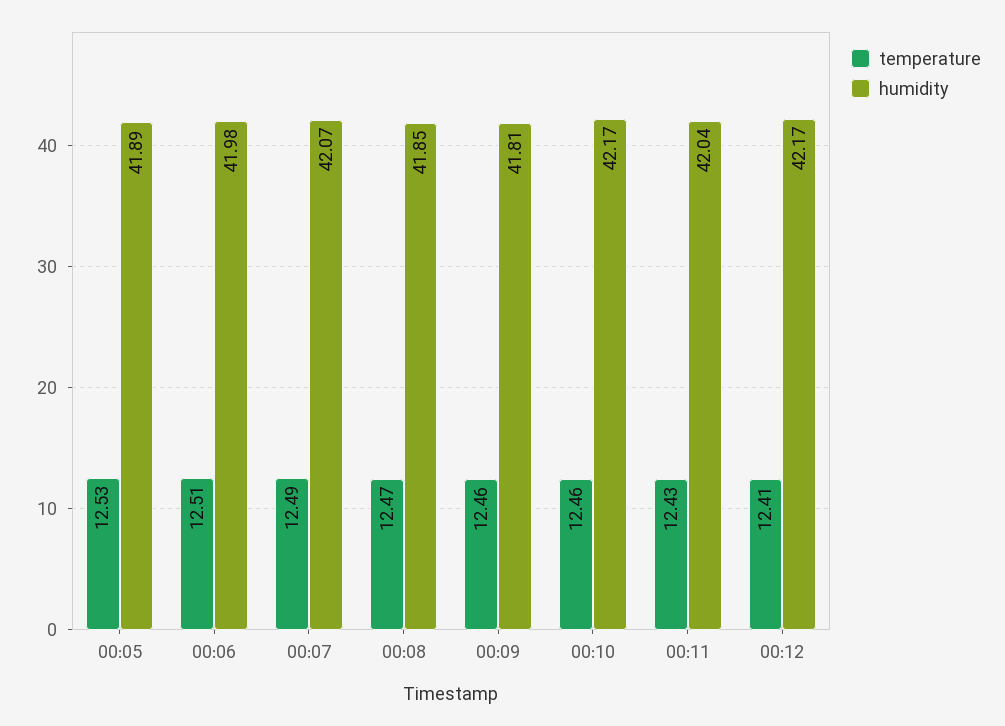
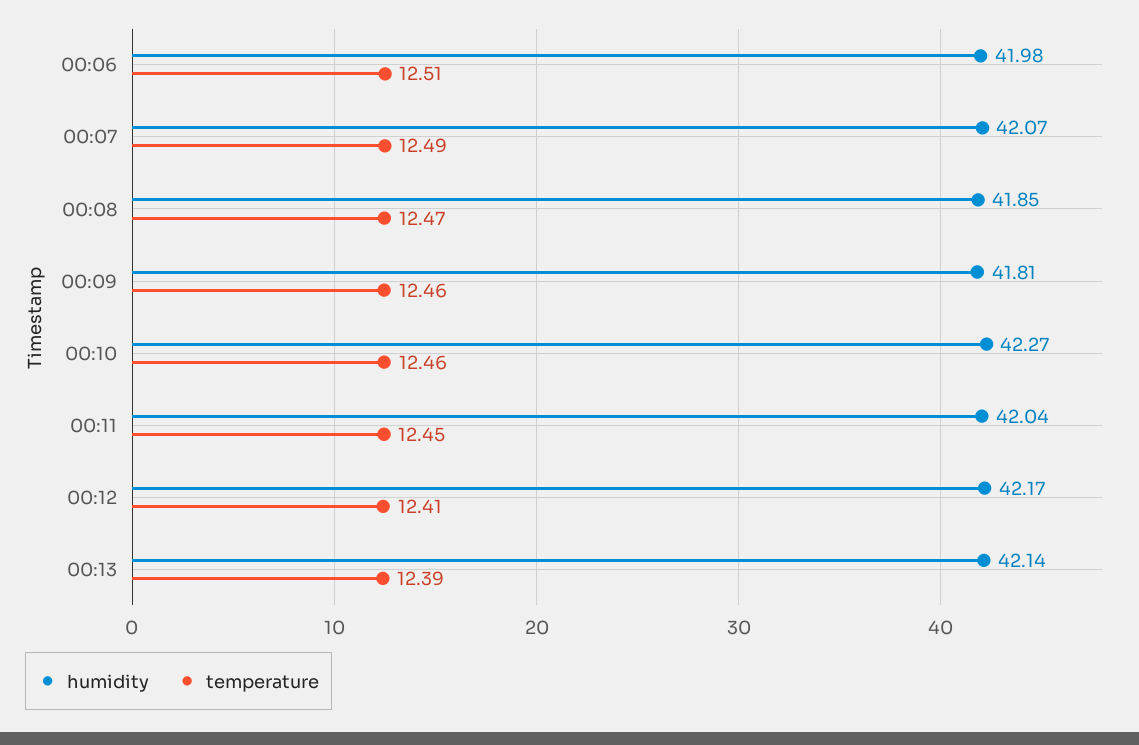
temperature, 00:05: 12.53 -> none
humidity, 00:05: 41.89 -> none
humidity, 00:10: 42.17 -> 42.27
temperature, 00:11: 12.43 -> 12.45
humidity, 00:13: none -> 42.14
temperature, 00:13: none -> 12.39

